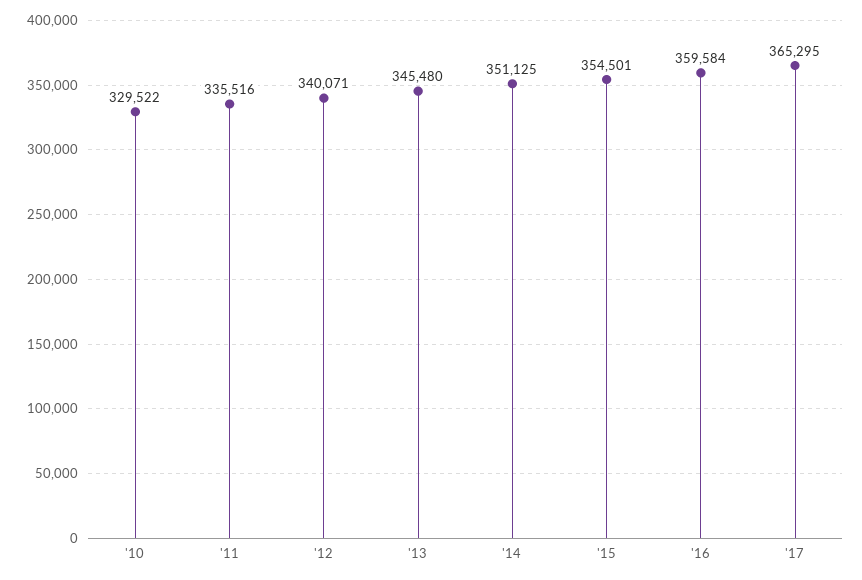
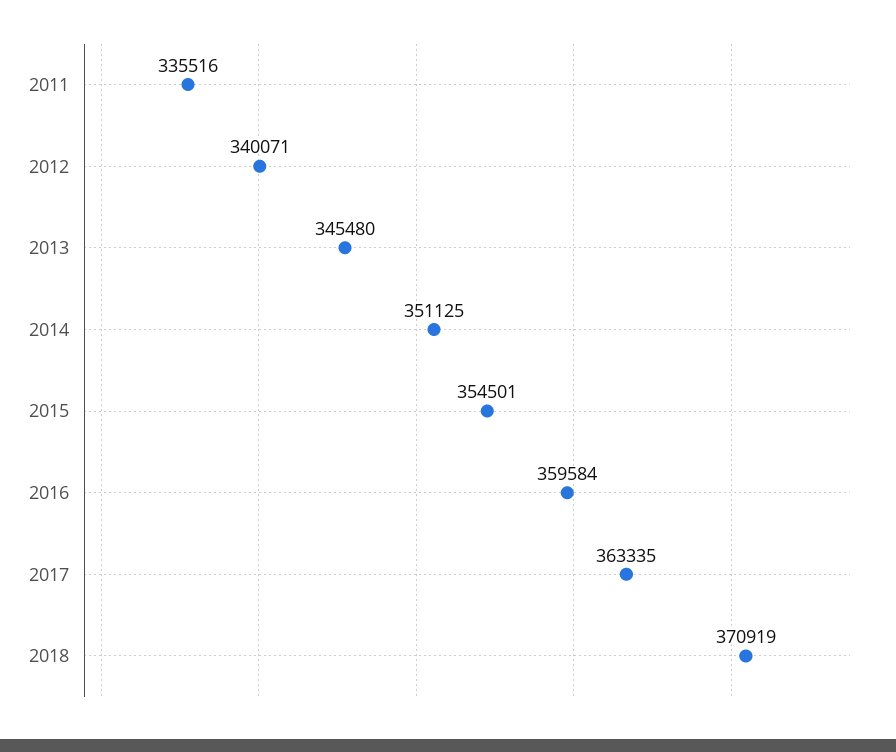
'10: 329522 -> none
'17: 365295 -> 363335
2018: none -> 370919

